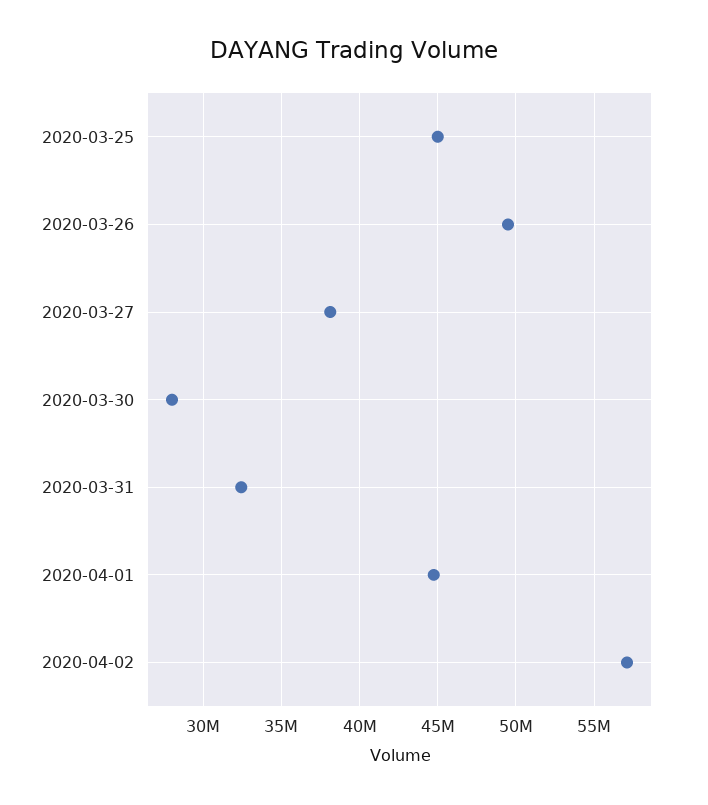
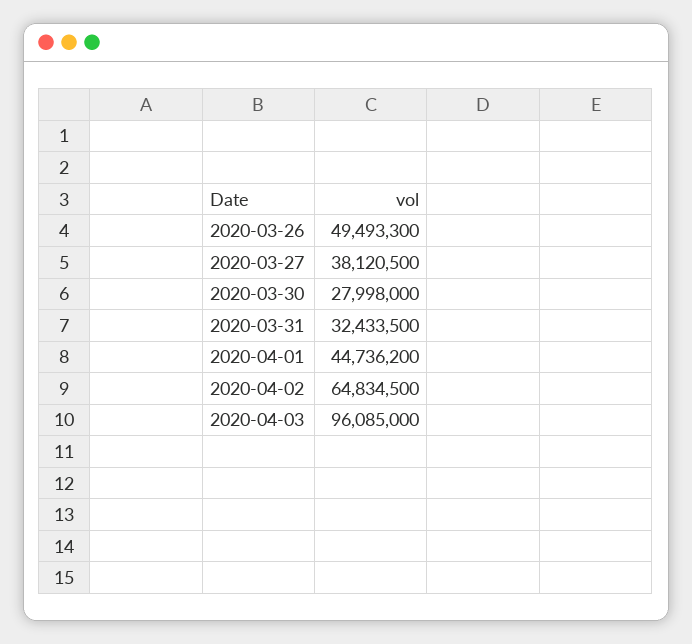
2020-03-25: 45000000 -> none
2020-04-02: 57000000 -> 64834500
2020-04-03: none -> 96085000

